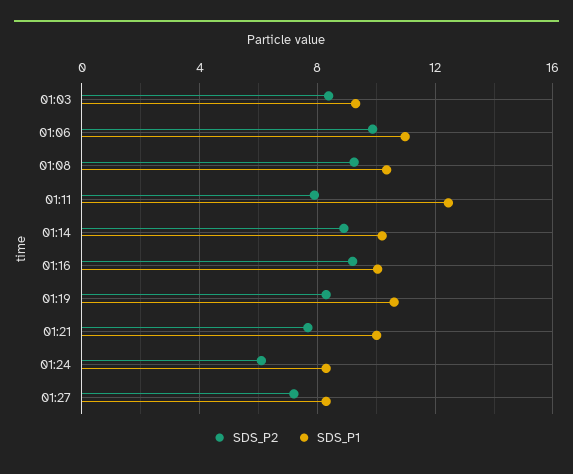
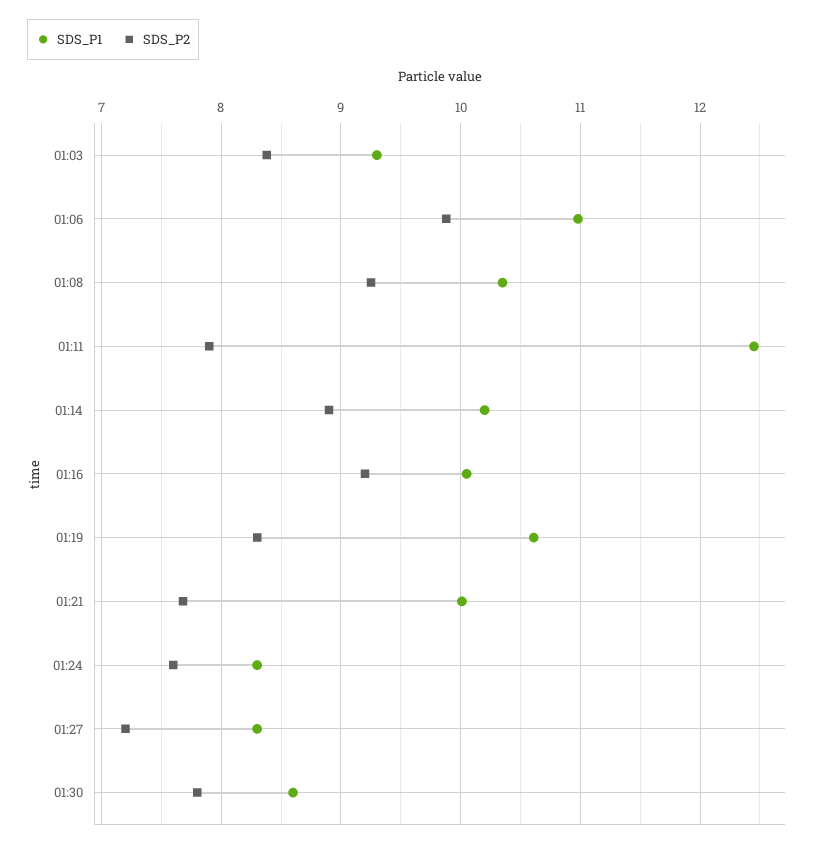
SDS_P2, 01:24: 6 -> 7.6
SDS_P1, 01:30: none -> 8.6
SDS_P2, 01:30: none -> 7.8

